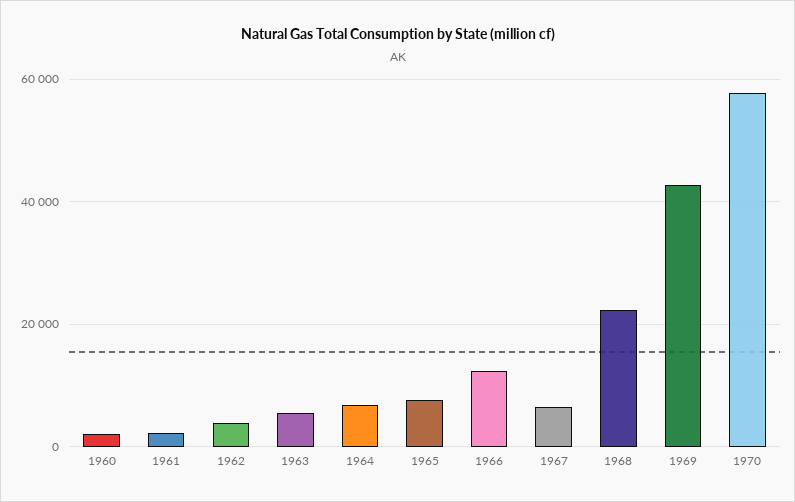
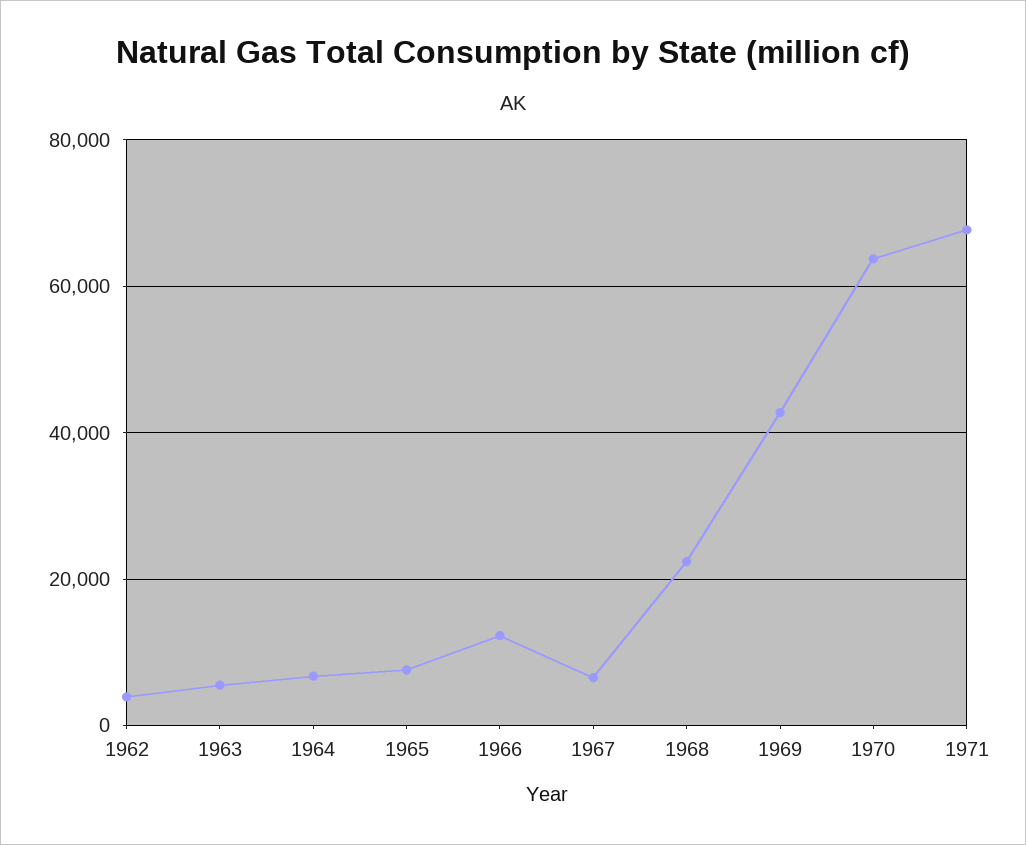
1960: 2000 -> none
1961: 2000 -> none
1970: 58000 -> 64000
1971: none -> 68000

